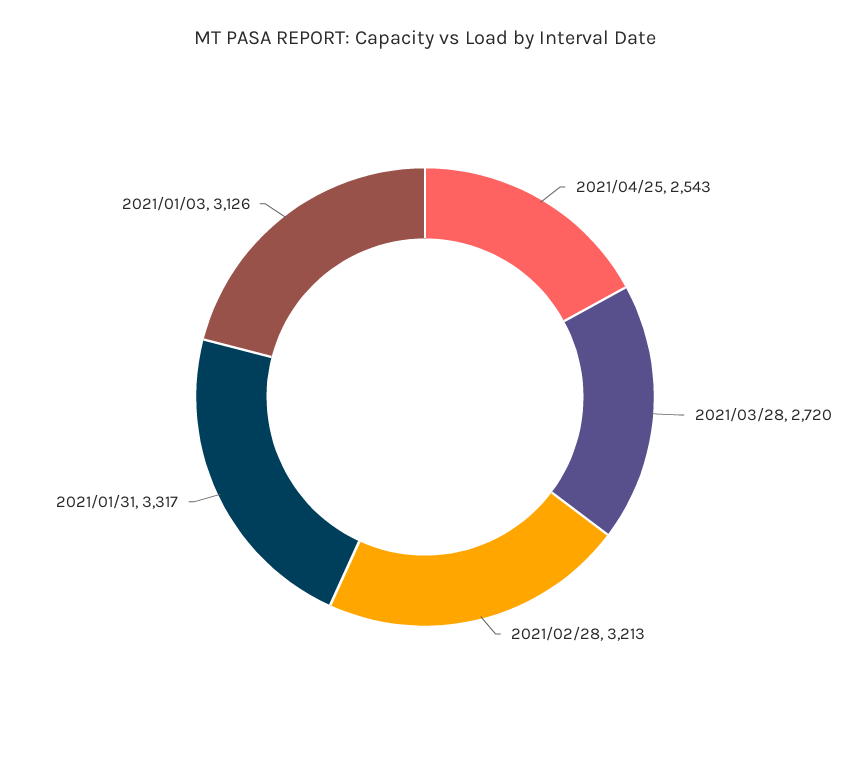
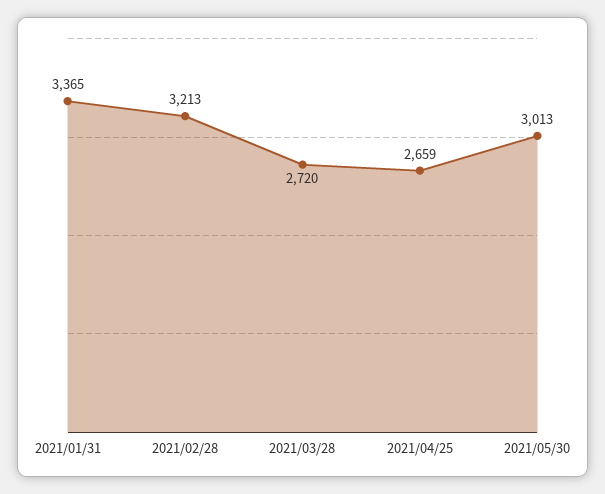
2021/04/25: 2543 -> 2659
2021/01/31: 3317 -> 3365
2021/01/03: 3126 -> none
2021/05/30: none -> 3013

